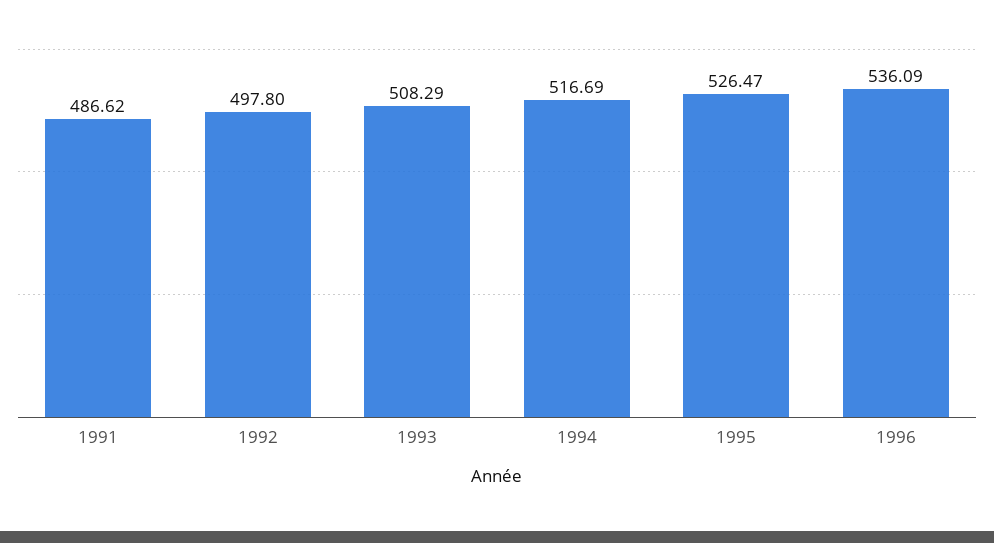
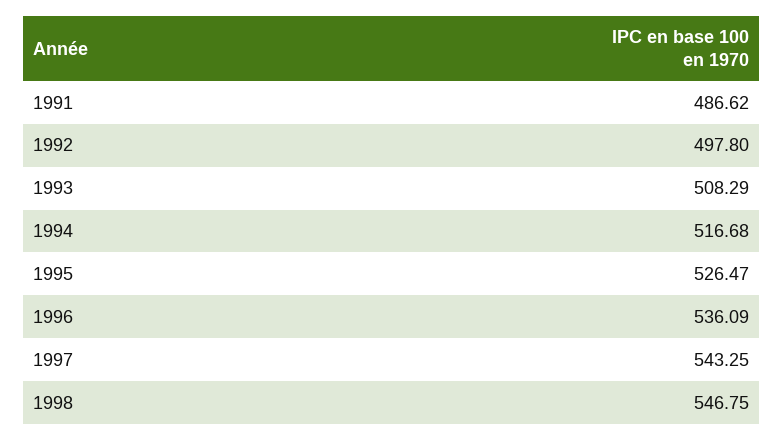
1994: 516.69 -> 516.68
1997: none -> 543.25
1998: none -> 546.75

